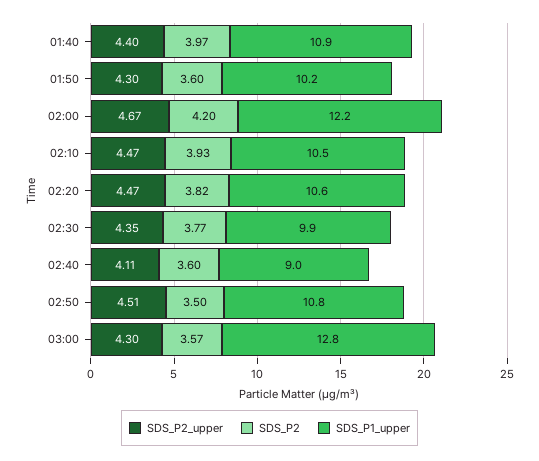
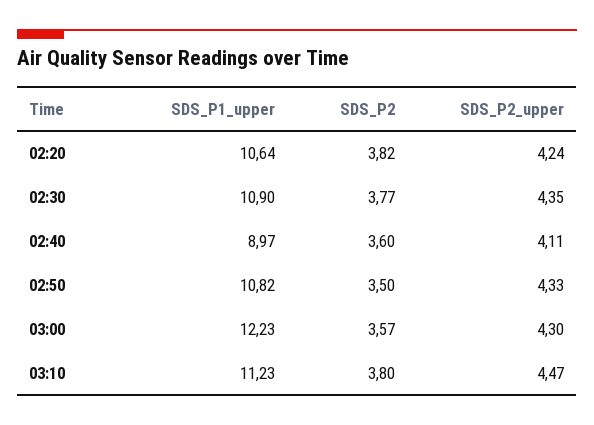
SDS_P2_upper, 01:40: 4.4 -> none
SDS_P2, 01:40: 3.97 -> none
SDS_P1_upper, 01:40: 10.9 -> none
SDS_P2_upper, 01:50: 4.3 -> none
SDS_P2, 01:50: 3.6 -> none
SDS_P1_upper, 01:50: 10.2 -> none
SDS_P2_upper, 02:00: 4.67 -> none
SDS_P2, 02:00: 4.2 -> none
SDS_P1_upper, 02:00: 12.2 -> none
SDS_P2_upper, 02:10: 4.47 -> none
SDS_P2, 02:10: 3.93 -> none
SDS_P1_upper, 02:10: 10.5 -> none
SDS_P2_upper, 02:20: 4.47 -> 4.24
SDS_P1_upper, 02:30: 9.9 -> 10.9
SDS_P2_upper, 02:50: 4.51 -> 4.33
SDS_P1_upper, 03:00: 12.8 -> 12.23
SDS_P1_upper, 03:10: none -> 11.23
SDS_P2, 03:10: none -> 3.8
SDS_P2_upper, 03:10: none -> 4.47

